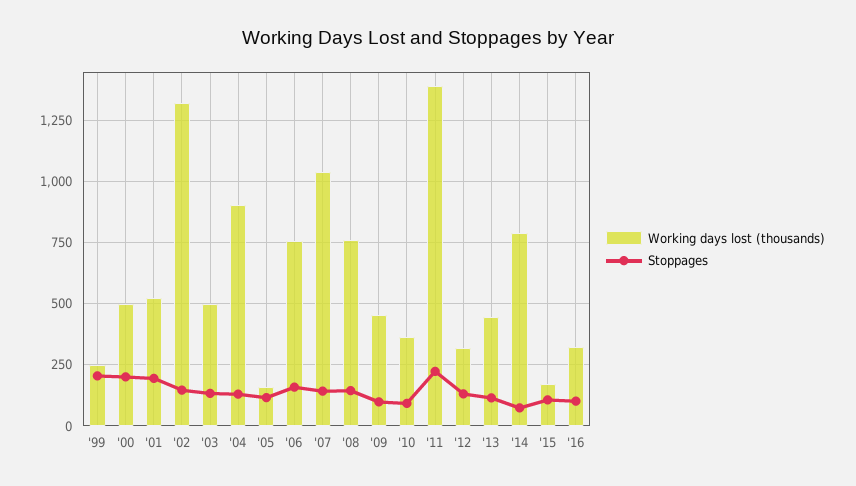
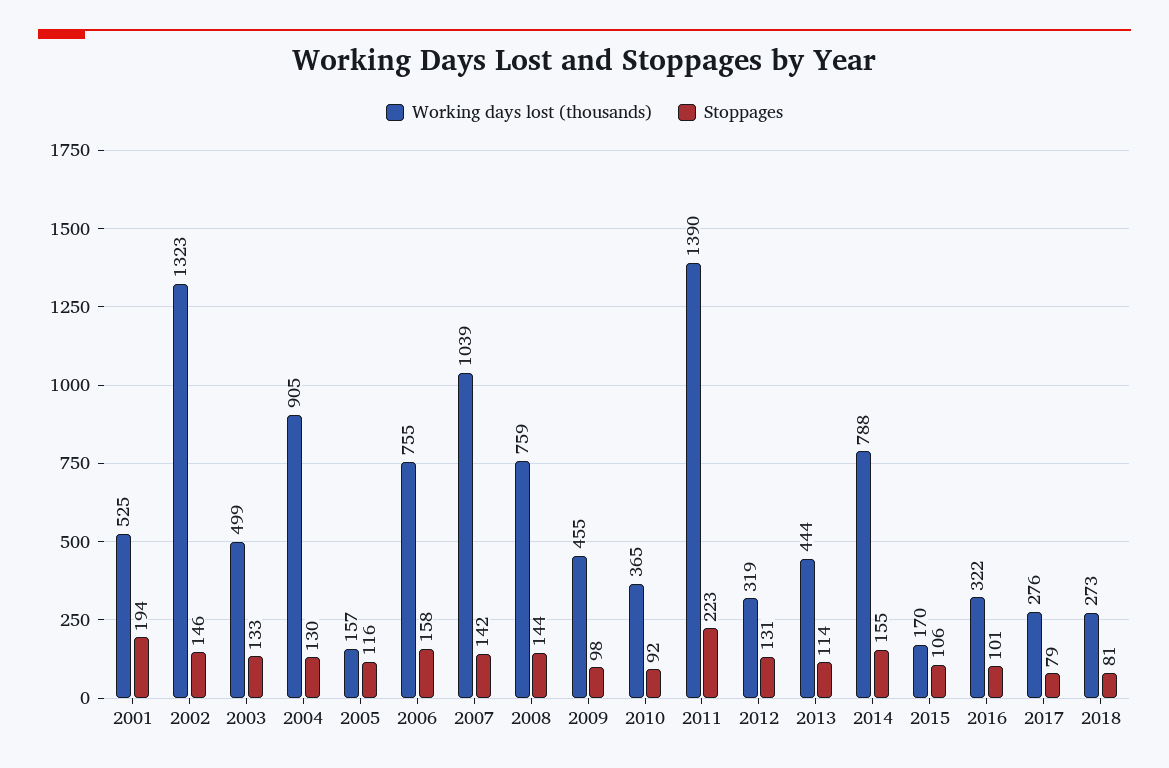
Working days lost (thousands), '99: 250 -> none
Stoppages, '99: 200 -> none
Working days lost (thousands), '00: 500 -> none
Stoppages, '00: 200 -> none
Stoppages, '14: 75 -> 155
Working days lost (thousands), 2017: none -> 276
Stoppages, 2017: none -> 79
Working days lost (thousands), 2018: none -> 273
Stoppages, 2018: none -> 81

